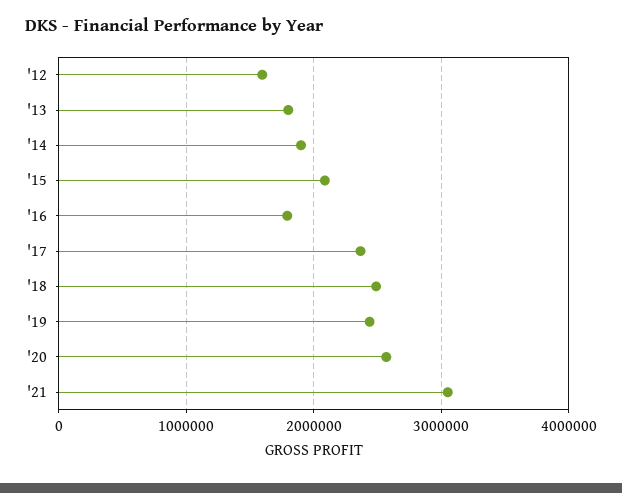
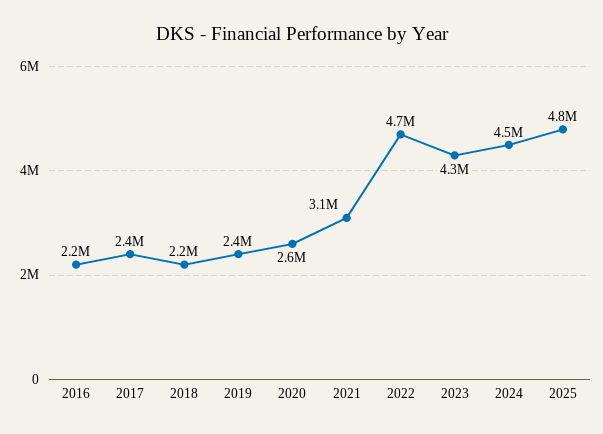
'12: 1600000 -> none
'13: 1800000 -> none
'14: 1900000 -> none
'15: 2100000 -> none
'16: 1800000 -> 2200000
'18: 2500000 -> 2200000
2022: none -> 4700000
2023: none -> 4300000
2024: none -> 4500000
2025: none -> 4800000

